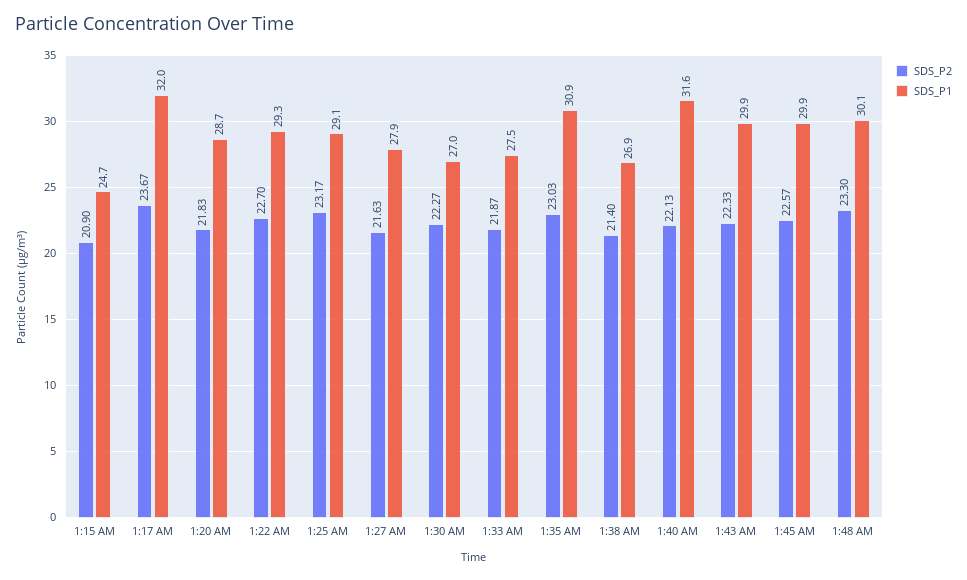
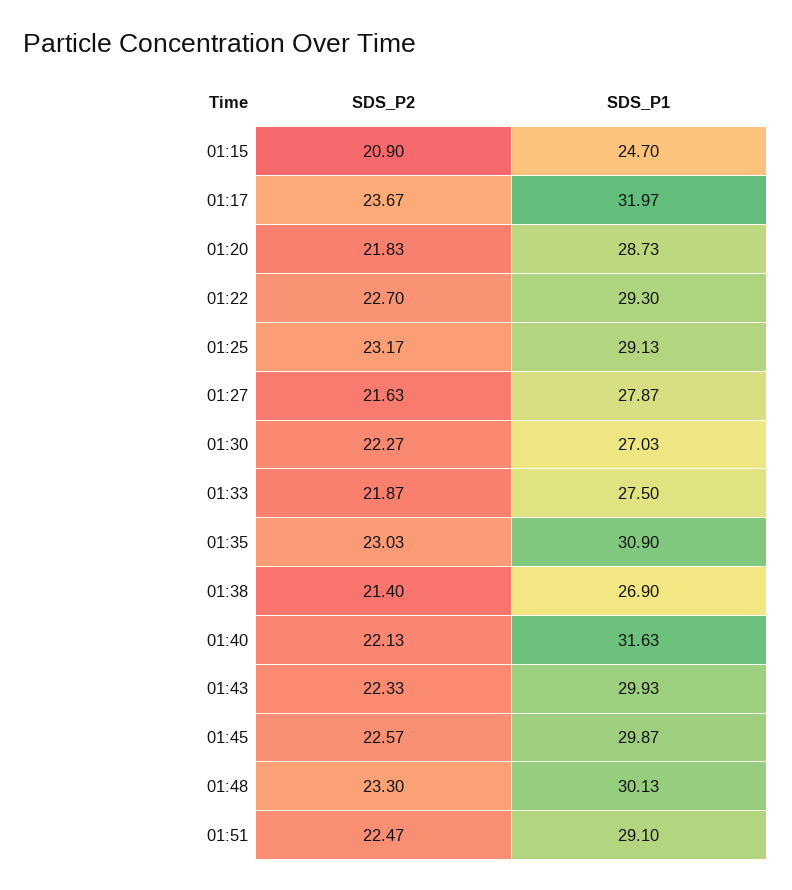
SDS_P2, 01:51: none -> 22.47
SDS_P1, 01:51: none -> 29.1

